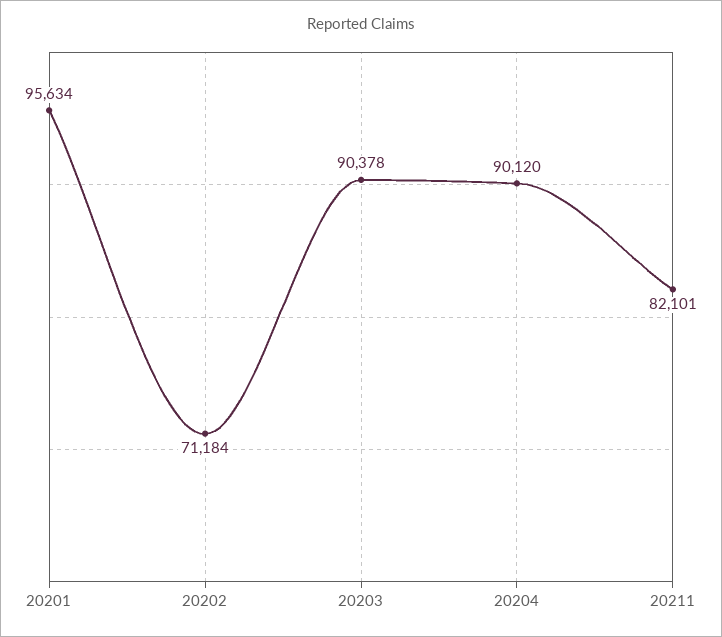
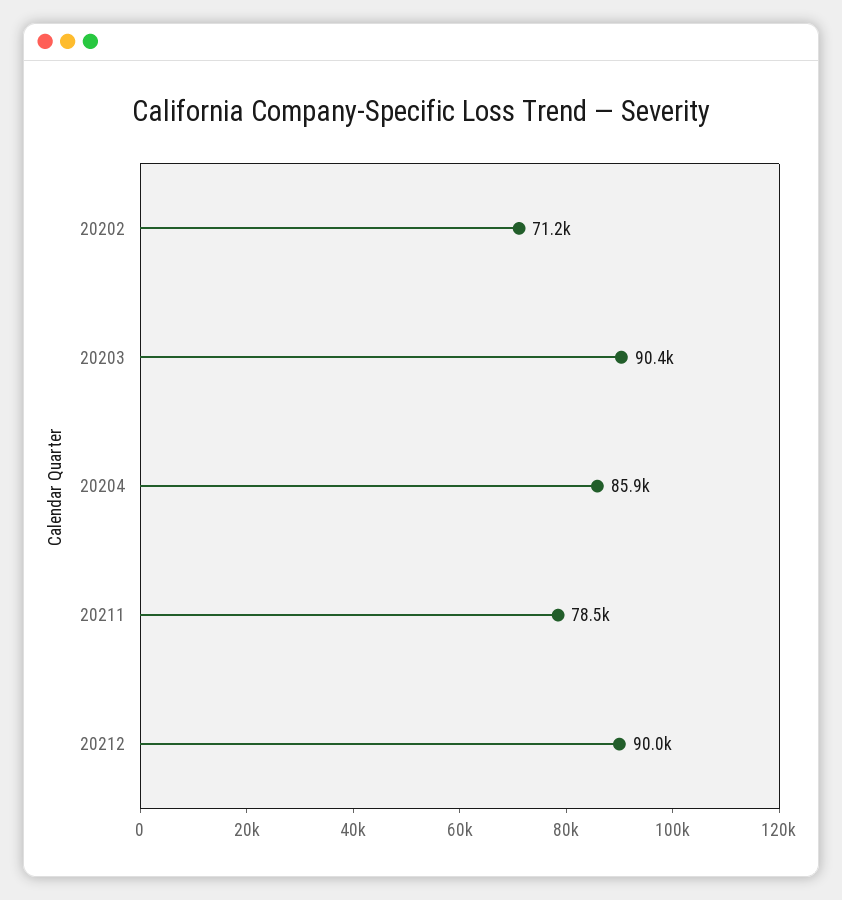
20201: 95634 -> none
20204: 90120 -> 85900
20211: 82101 -> 78500
20212: none -> 90000

